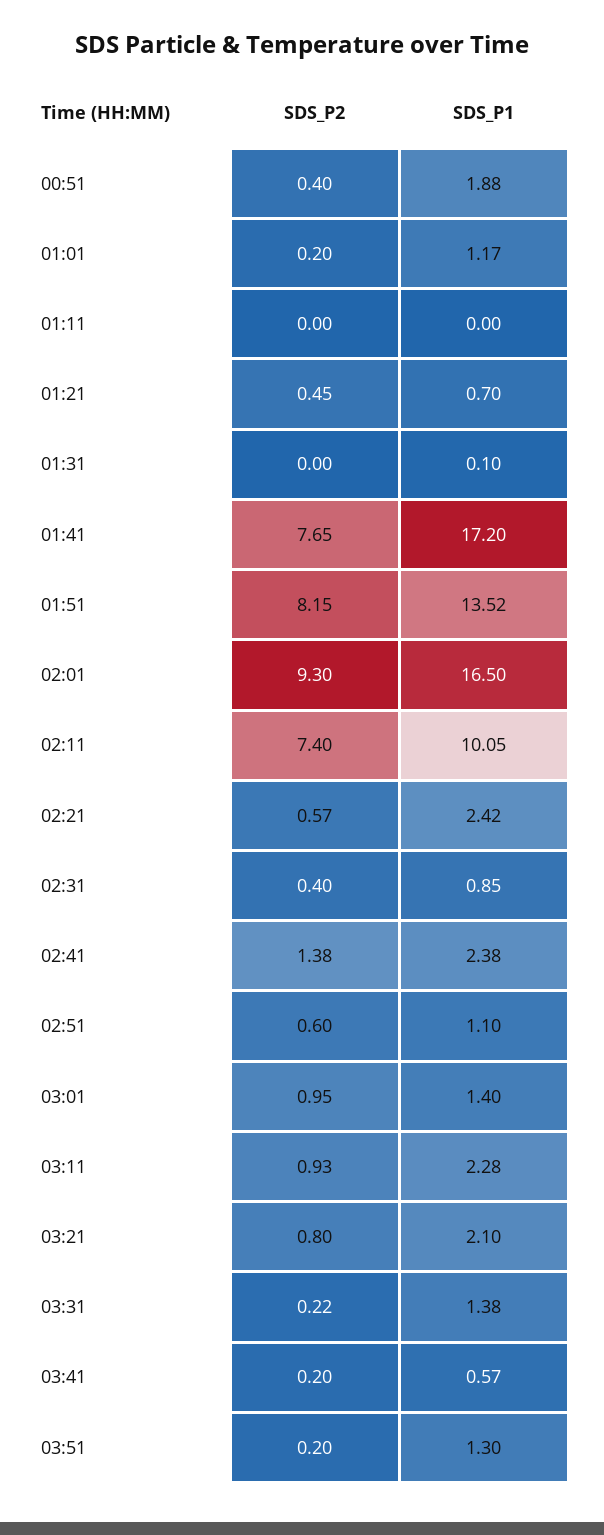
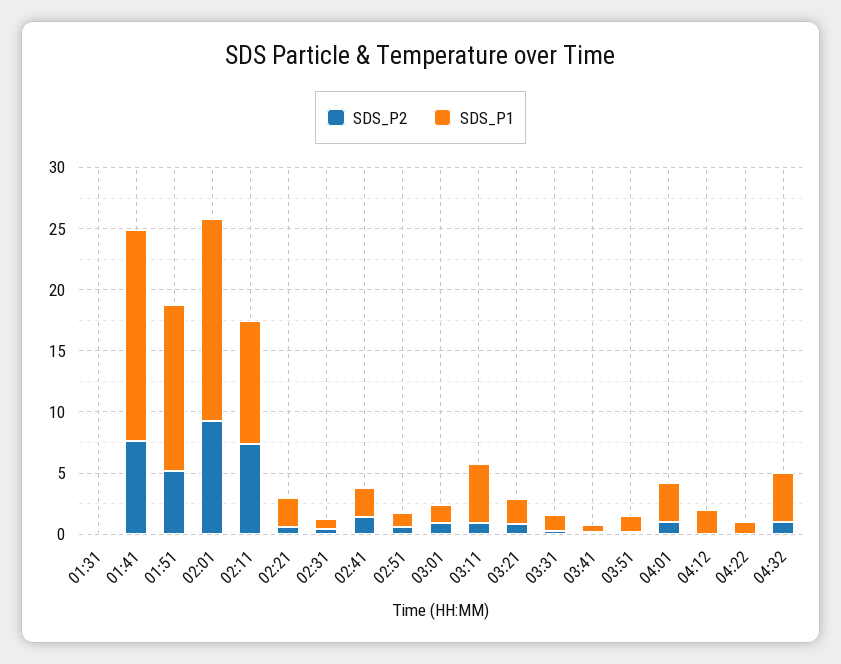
SDS_P2, 00:51: 0.4 -> none
SDS_P1, 00:51: 1.88 -> none
SDS_P2, 01:01: 0.2 -> none
SDS_P1, 01:01: 1.17 -> none
SDS_P2, 01:11: 0 -> none
SDS_P1, 01:11: 0 -> none
SDS_P2, 01:21: 0.45 -> none
SDS_P1, 01:21: 0.7 -> none
SDS_P2, 01:51: 8.15 -> 5
SDS_P1, 03:11: 2.28 -> 5
SDS_P2, 04:01: none -> 1
SDS_P1, 04:01: none -> 3
SDS_P2, 04:12: none -> 0
SDS_P1, 04:12: none -> 2
SDS_P2, 04:22: none -> 0
SDS_P1, 04:22: none -> 1
SDS_P2, 04:32: none -> 1
SDS_P1, 04:32: none -> 4

